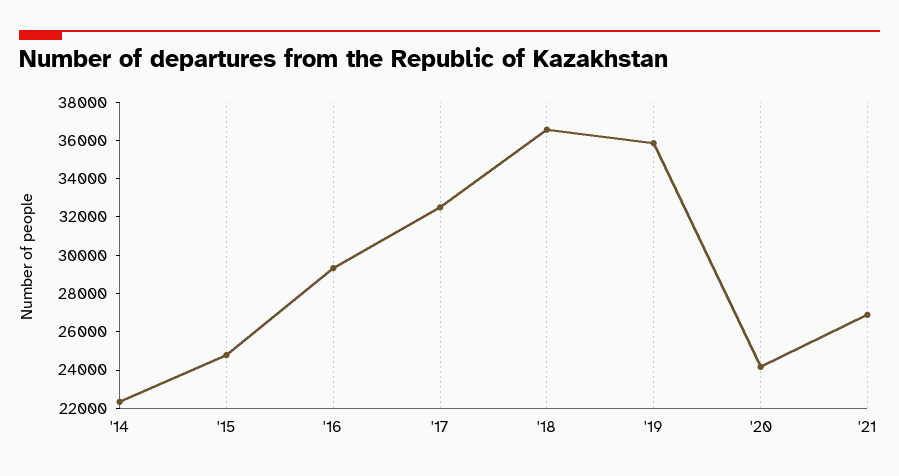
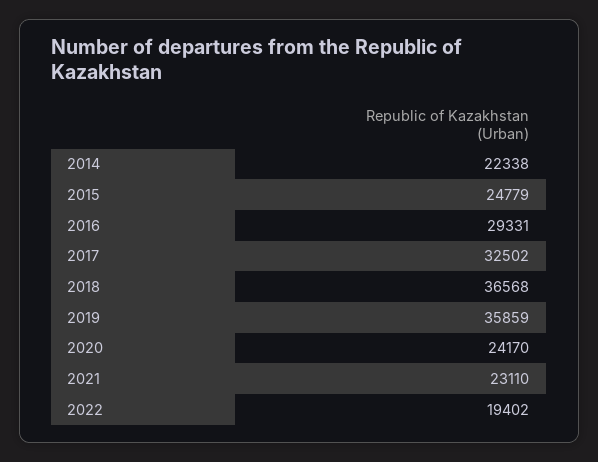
'21: 27000 -> 23110
2022: none -> 19402

